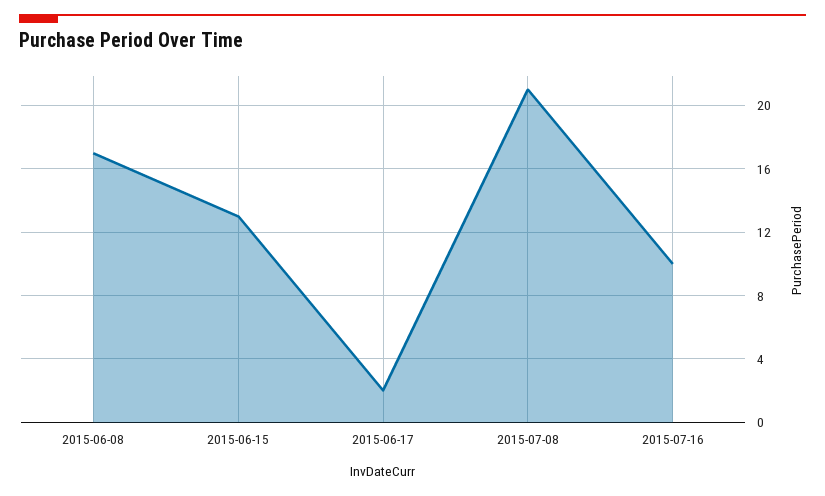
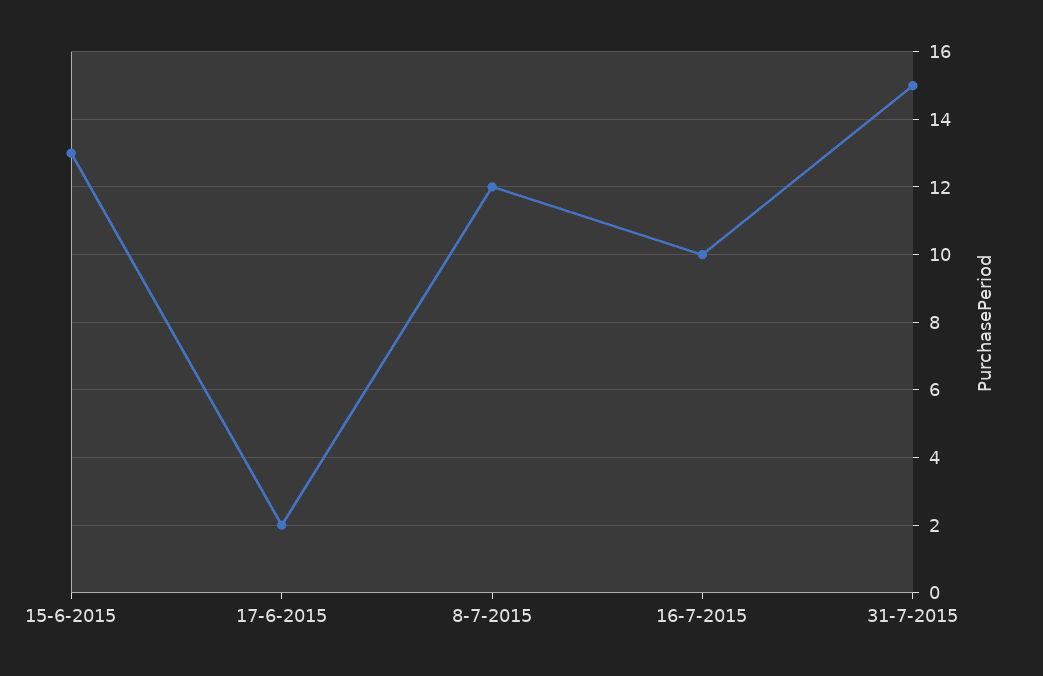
2015-06-08: 17 -> none
2015-07-08: 21 -> 12
31-7-2015: none -> 15

